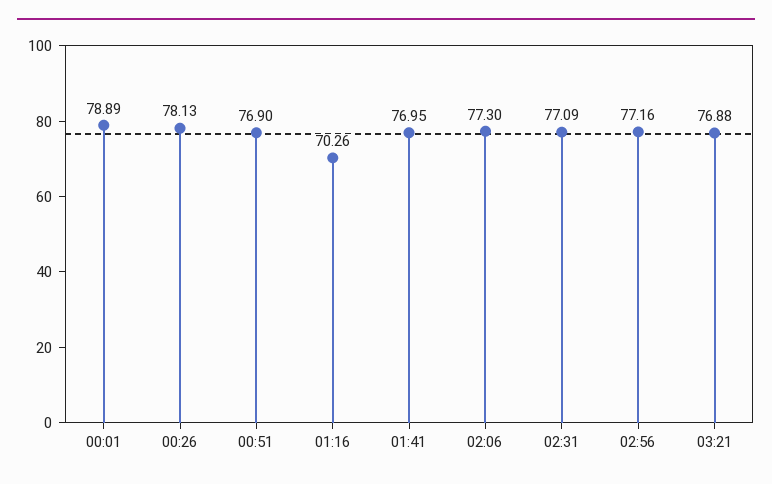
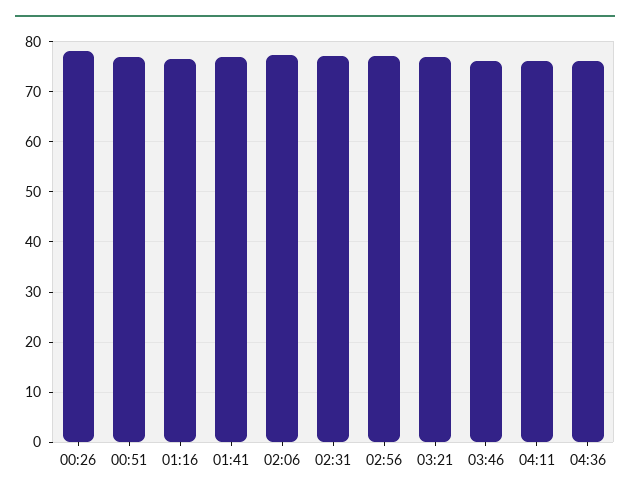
00:01: 78.89 -> none
01:16: 70.26 -> 76
03:46: none -> 76
04:11: none -> 76
04:36: none -> 76

